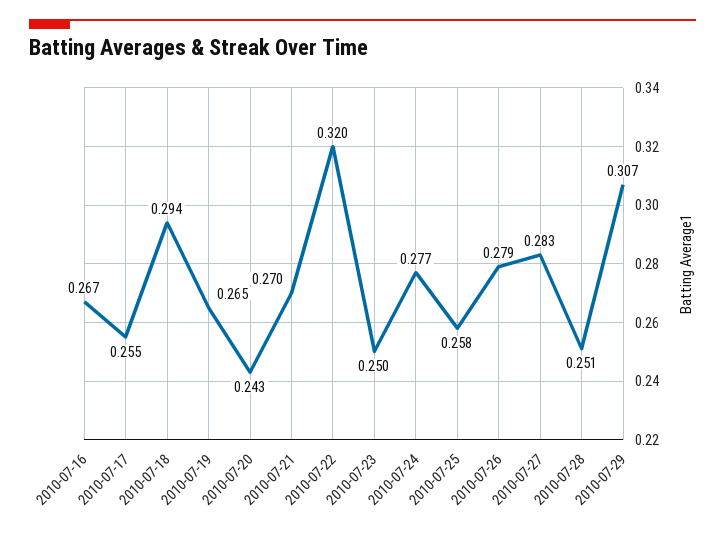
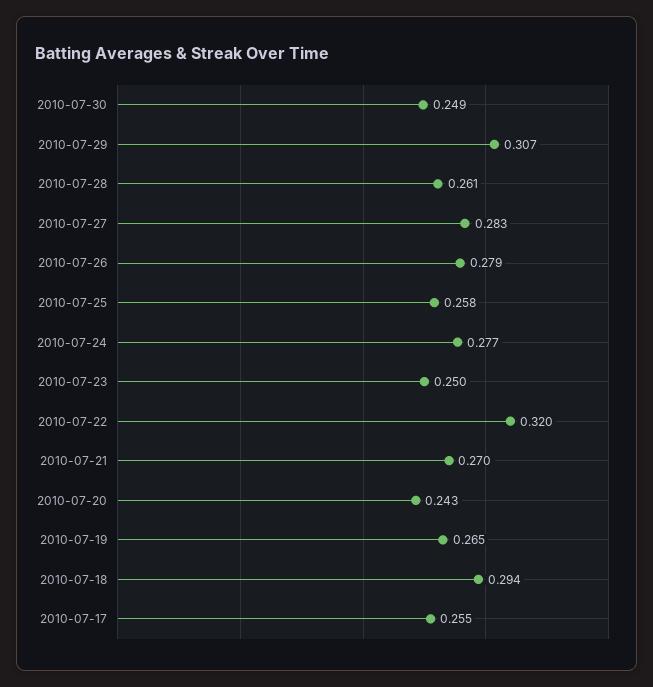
2010-07-16: 0.267 -> none
2010-07-28: 0.251 -> 0.261
2010-07-30: none -> 0.249

